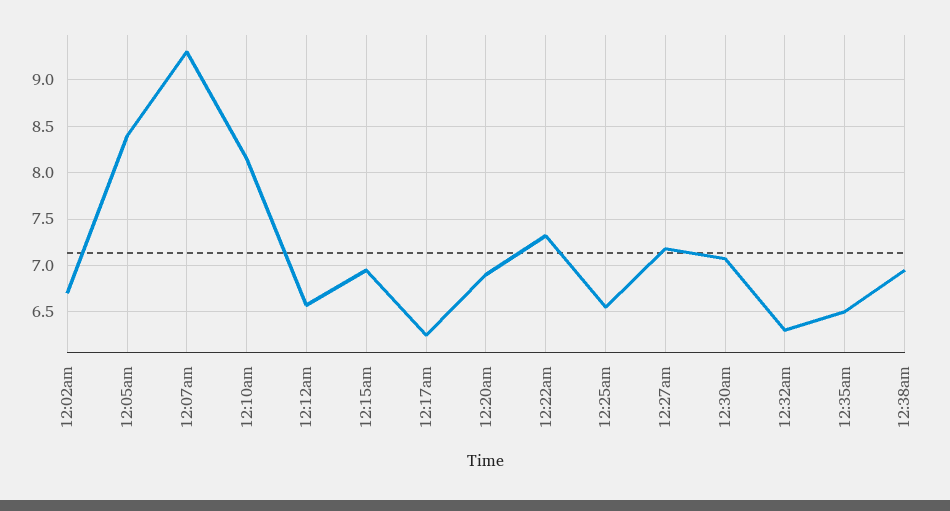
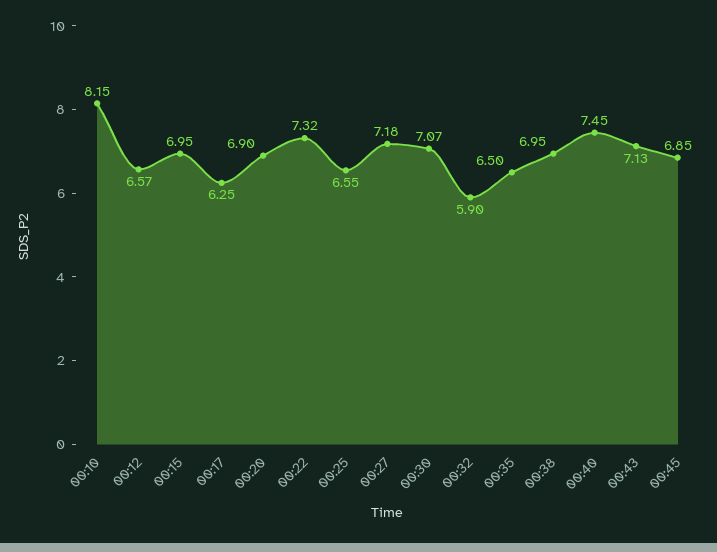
12:02am: 6.7 -> none
12:05am: 8.4 -> none
12:07am: 9.3 -> none
12:32am: 6.3 -> 5.9
00:40: none -> 7.45
00:43: none -> 7.13
00:45: none -> 6.85

